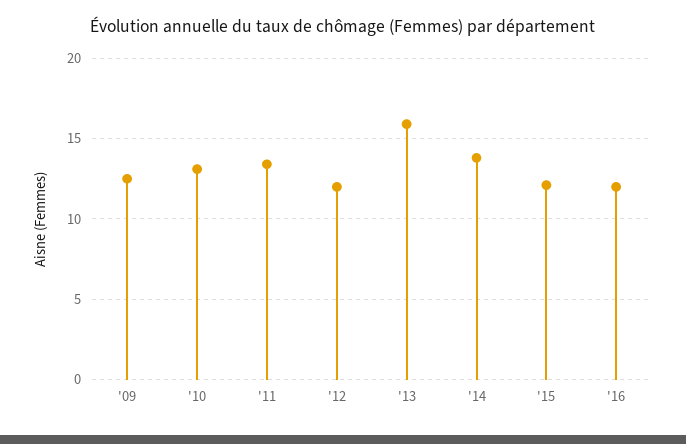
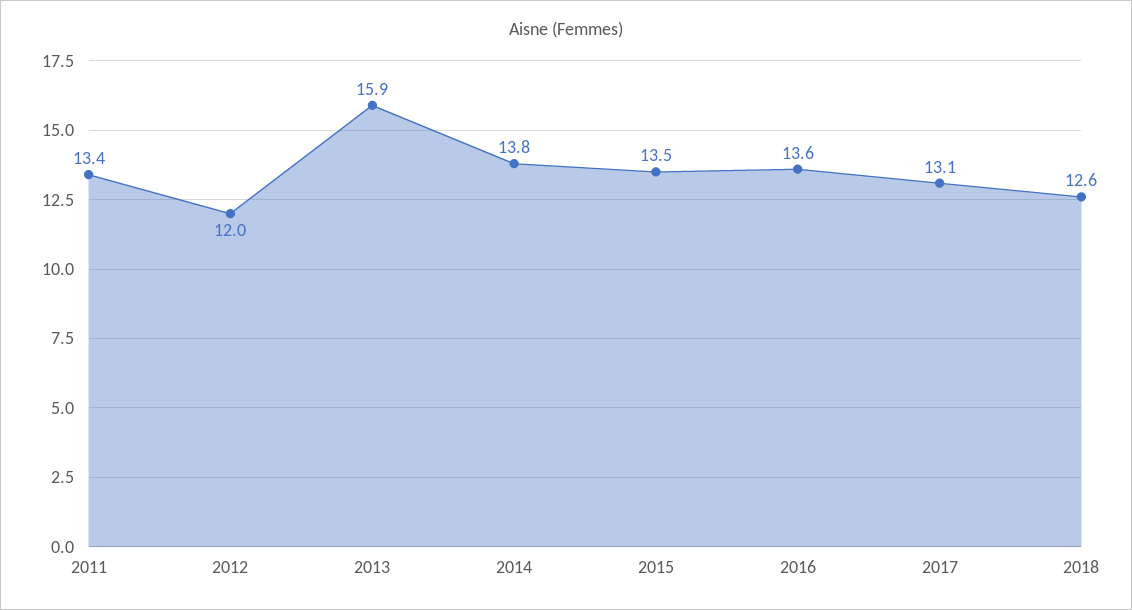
'09: 12.5 -> none
'10: 13 -> none
'15: 12 -> 13.5
'16: 12 -> 13.6
2017: none -> 13.1
2018: none -> 12.6

